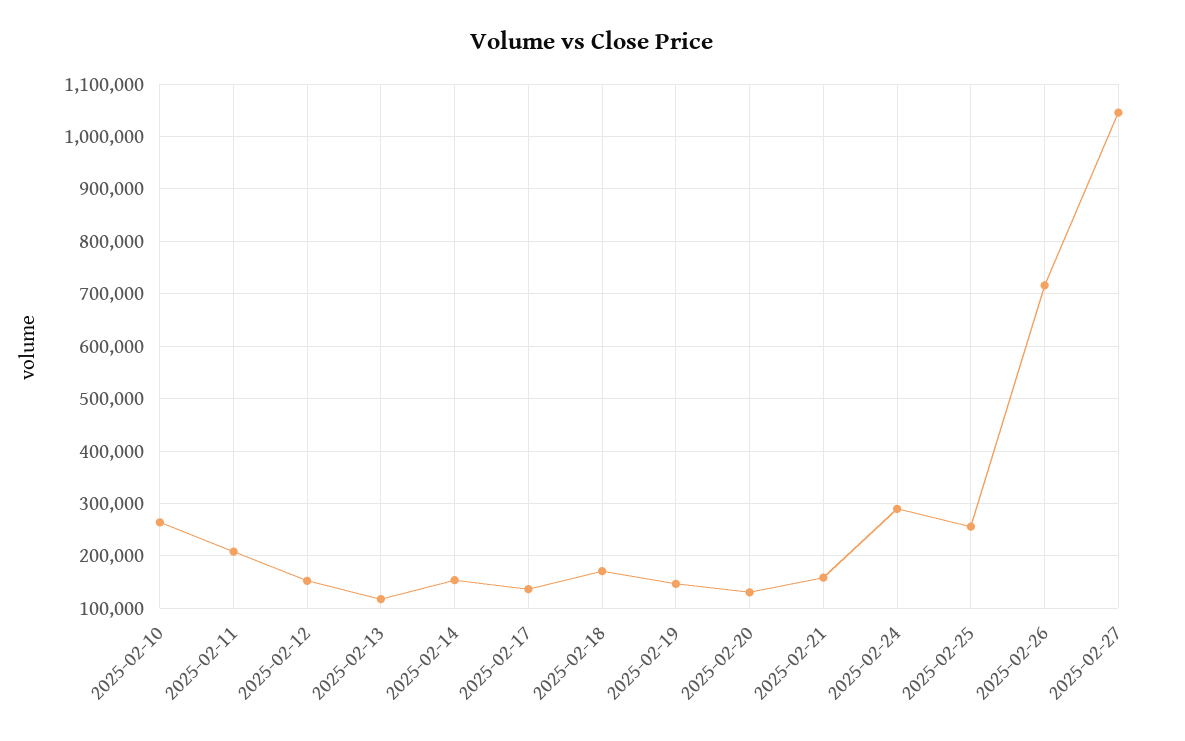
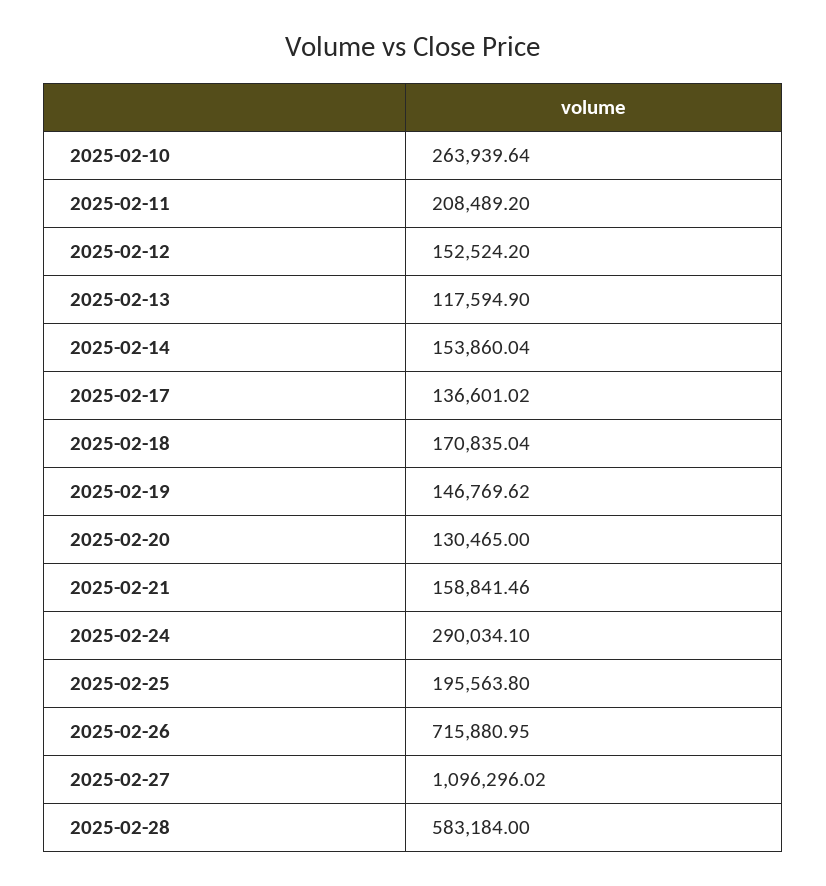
2025-02-25: 260000 -> 195563.8
2025-02-27: 1040000 -> 1096296.02
2025-02-28: none -> 583184

